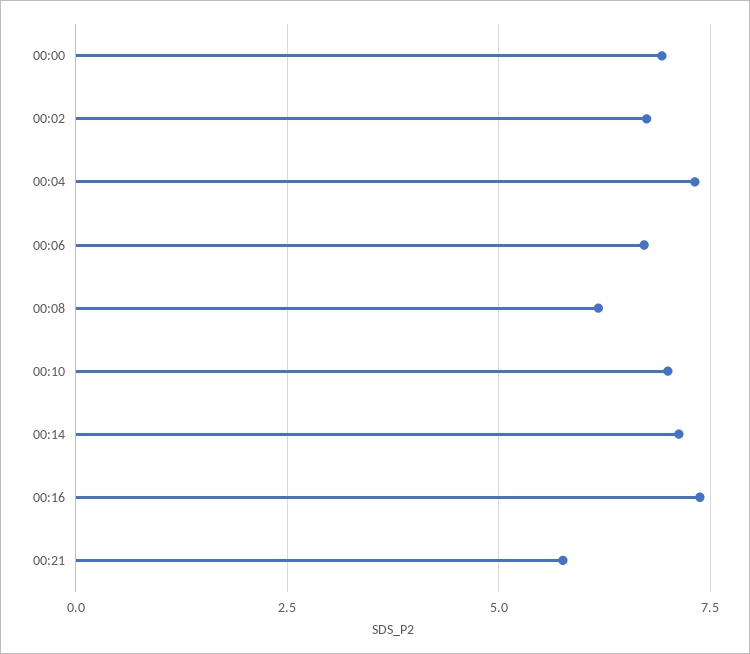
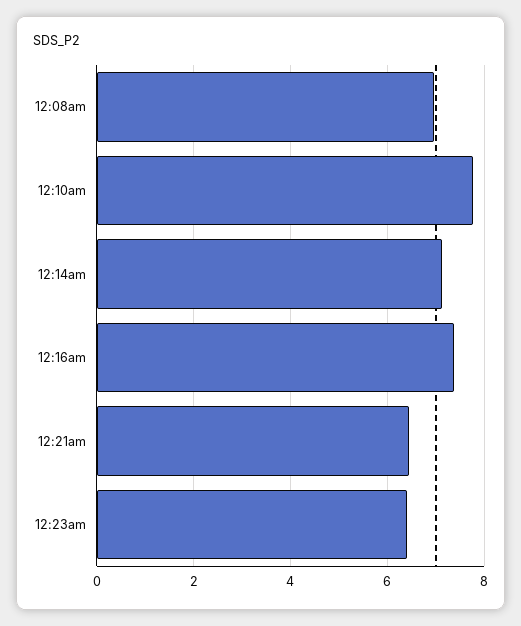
00:00: 7 -> none
00:02: 6.75 -> none
00:04: 7.25 -> none
00:06: 6.75 -> none
00:08: 6.25 -> 7
00:10: 7 -> 7.8
00:21: 5.75 -> 6.4
12:23am: none -> 6.4

